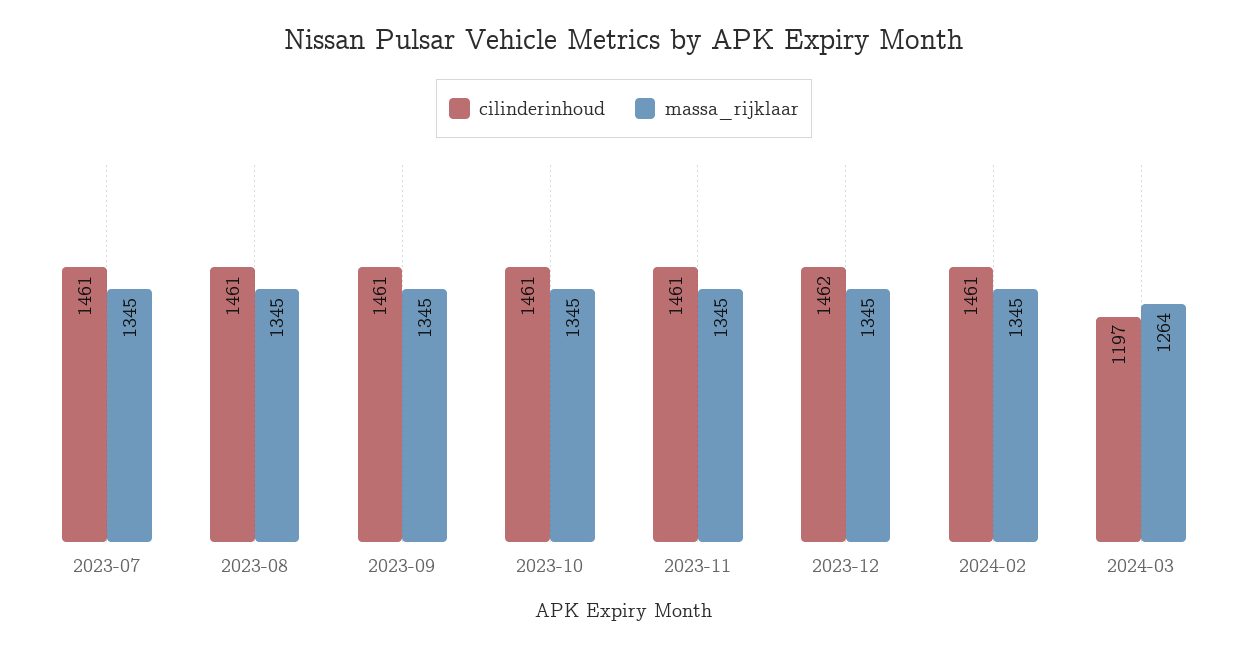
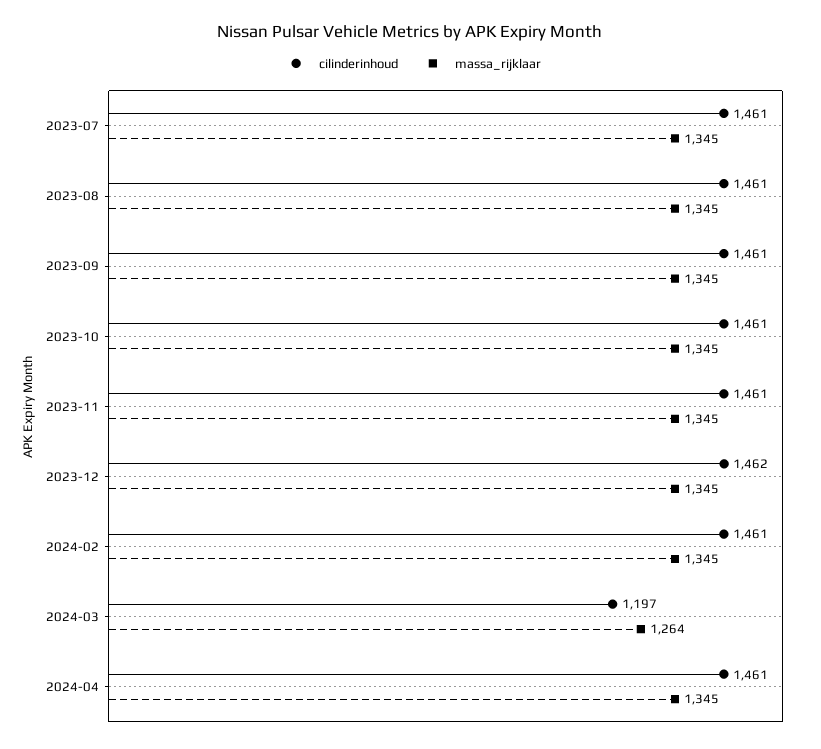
cilinderinhoud, 2024-04: none -> 1461
massa_rijklaar, 2024-04: none -> 1345

